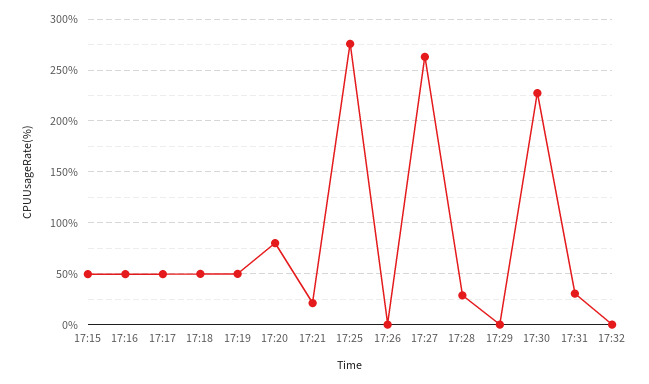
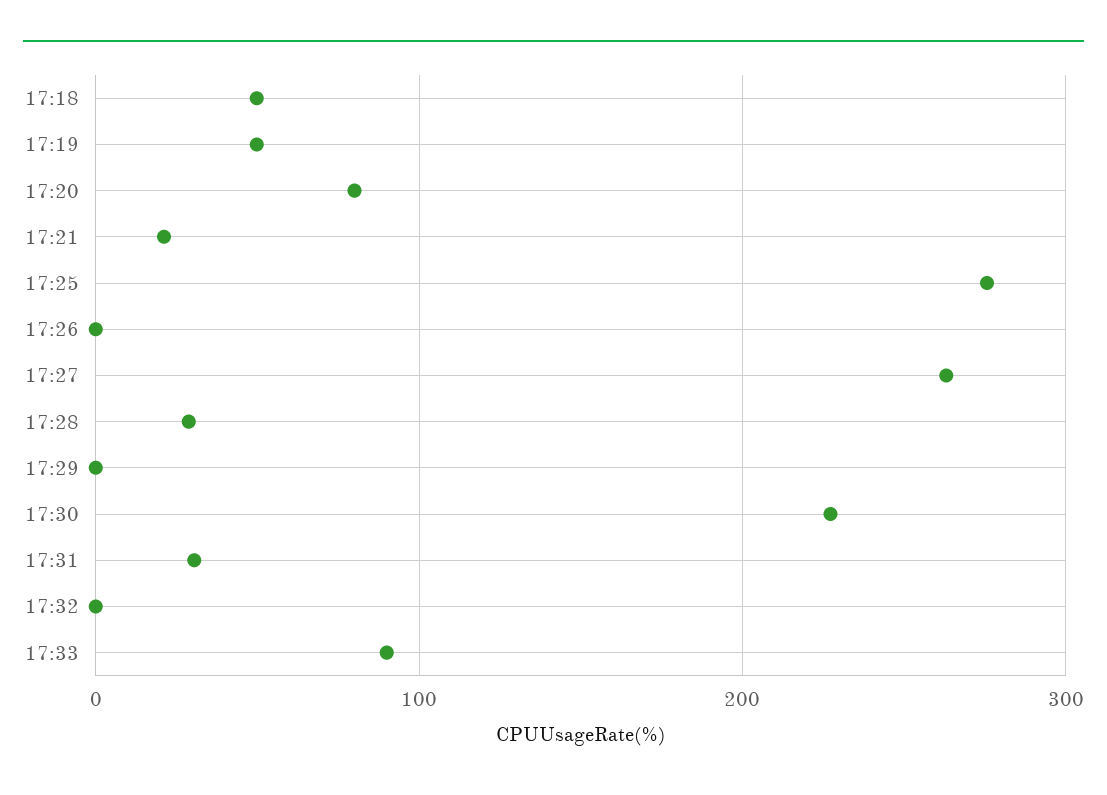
17:15: 50 -> none
17:16: 50 -> none
17:17: 50 -> none
17:33: none -> 90

